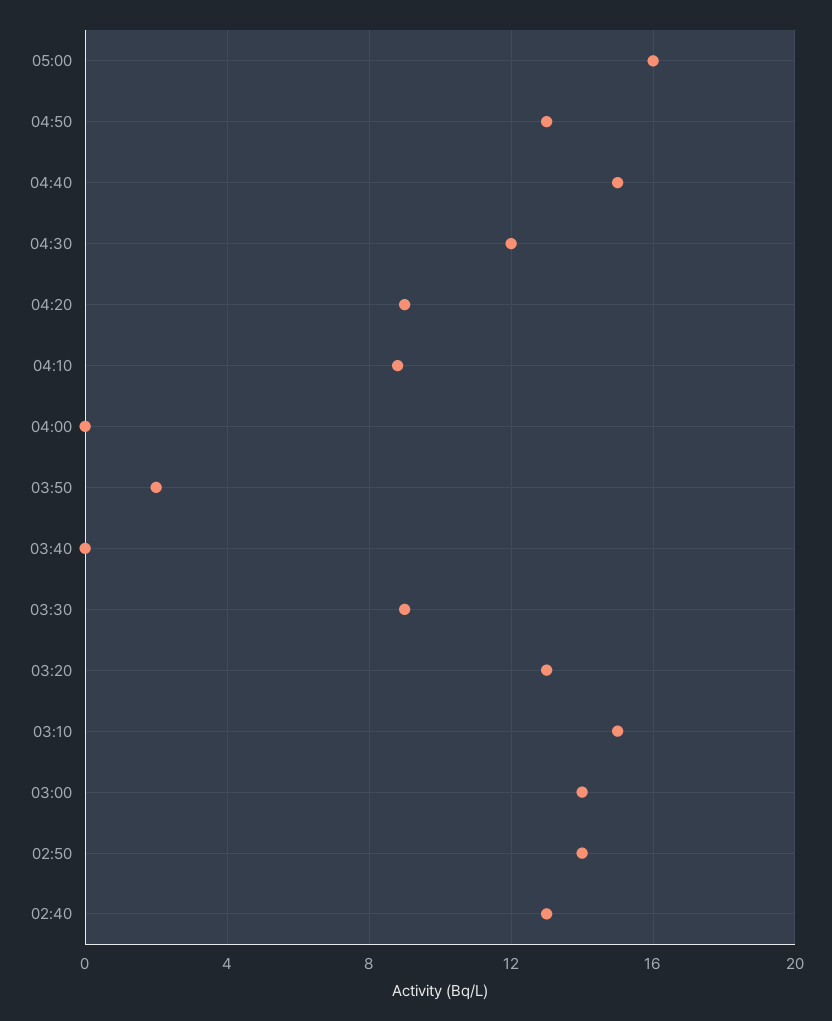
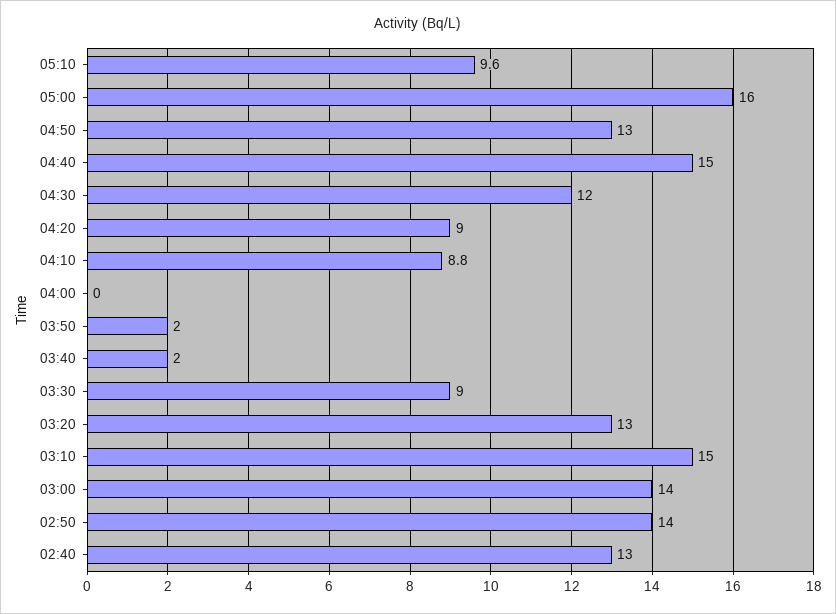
03:40: 0 -> 2
05:10: none -> 9.6

